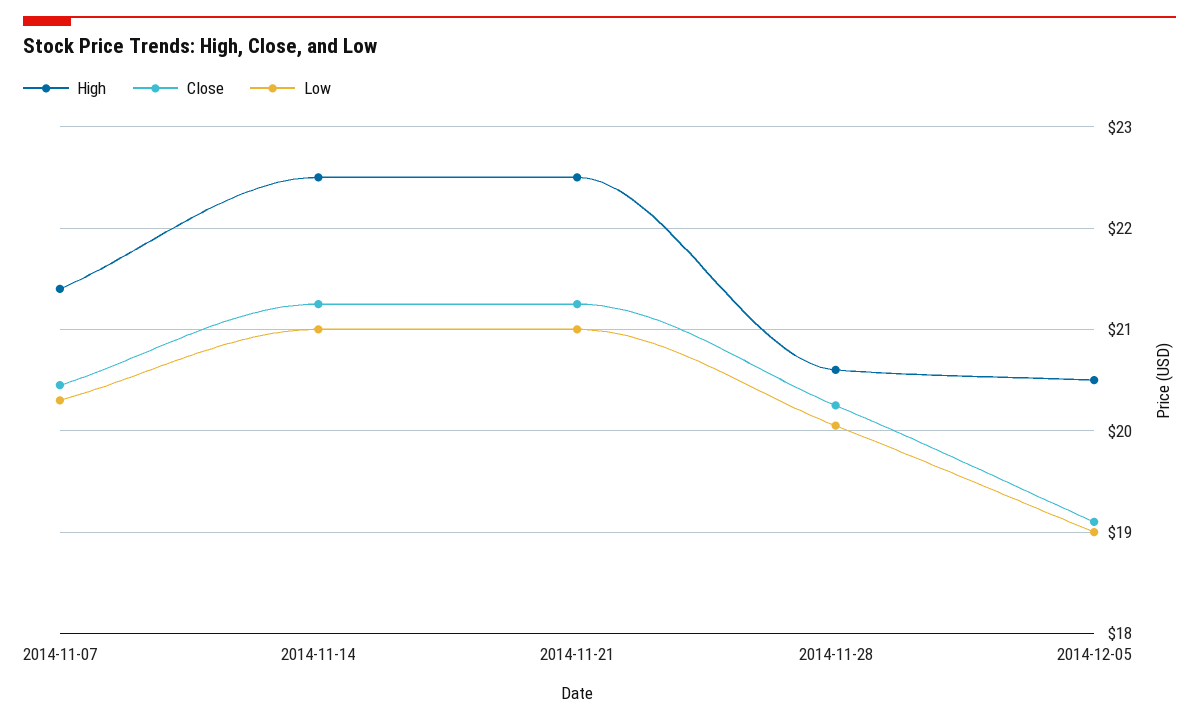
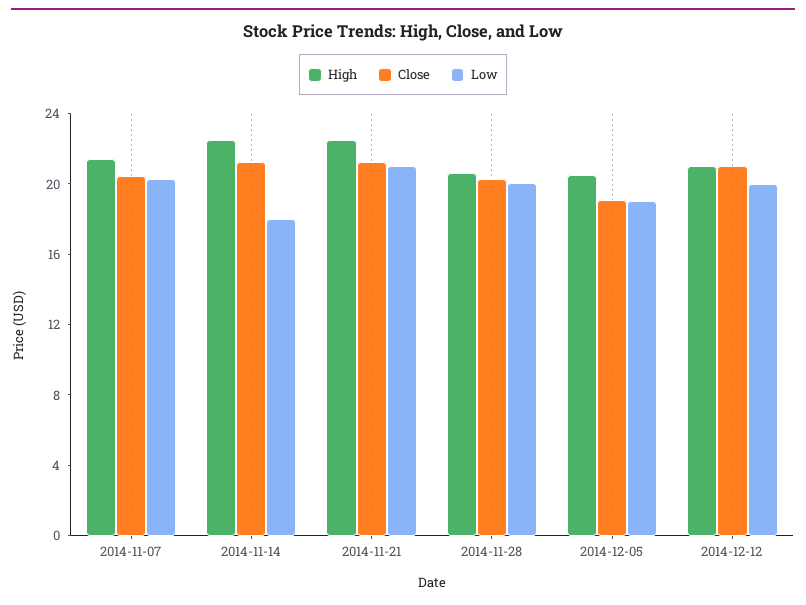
Low, 2014-11-14: 21 -> 18
High, 2014-12-12: none -> 21
Close, 2014-12-12: none -> 21
Low, 2014-12-12: none -> 20

